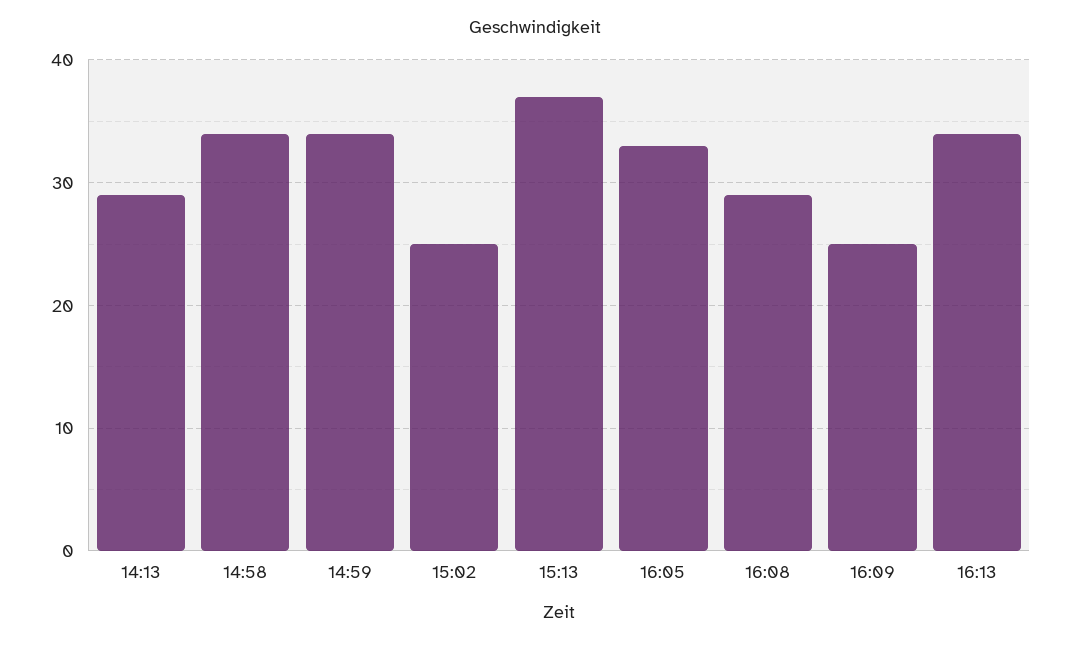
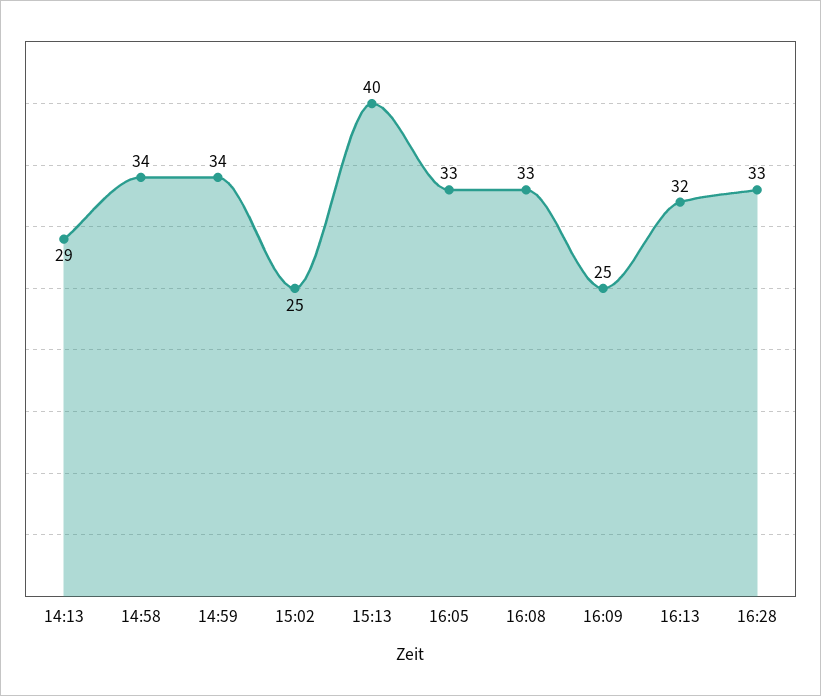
15:13: 37 -> 40
16:08: 29 -> 33
16:13: 34 -> 32
16:28: none -> 33

